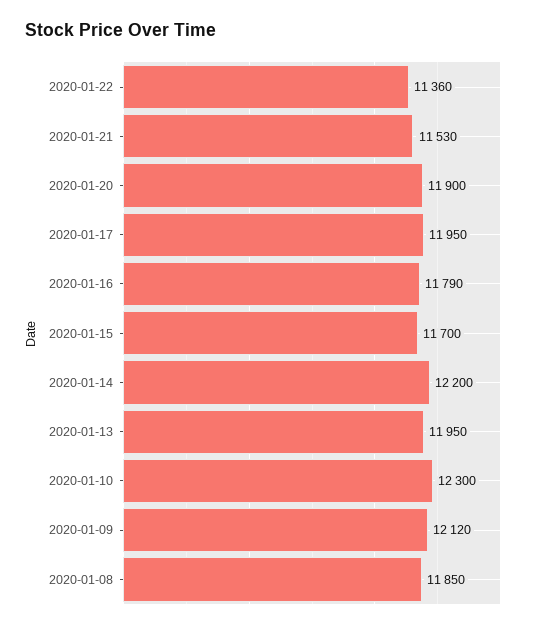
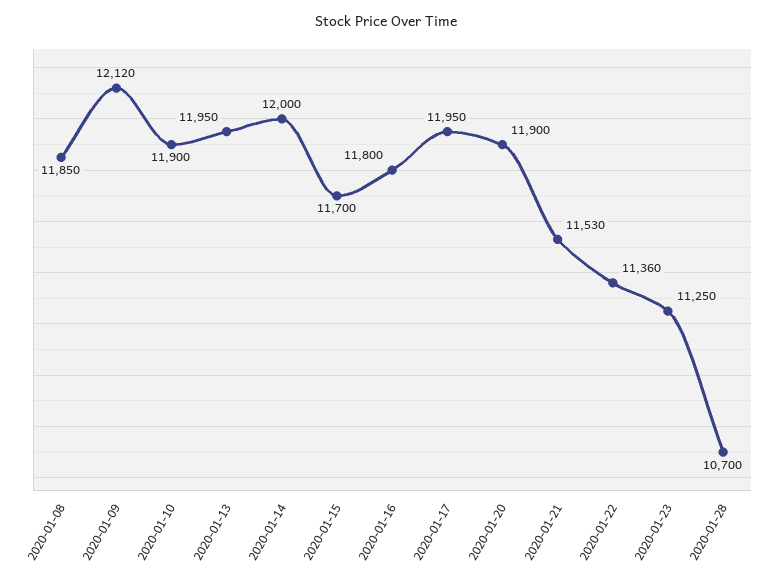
2020-01-16: 11790 -> 11800
2020-01-14: 12200 -> 12000
2020-01-10: 12300 -> 11900
2020-01-23: none -> 11250
2020-01-28: none -> 10700

